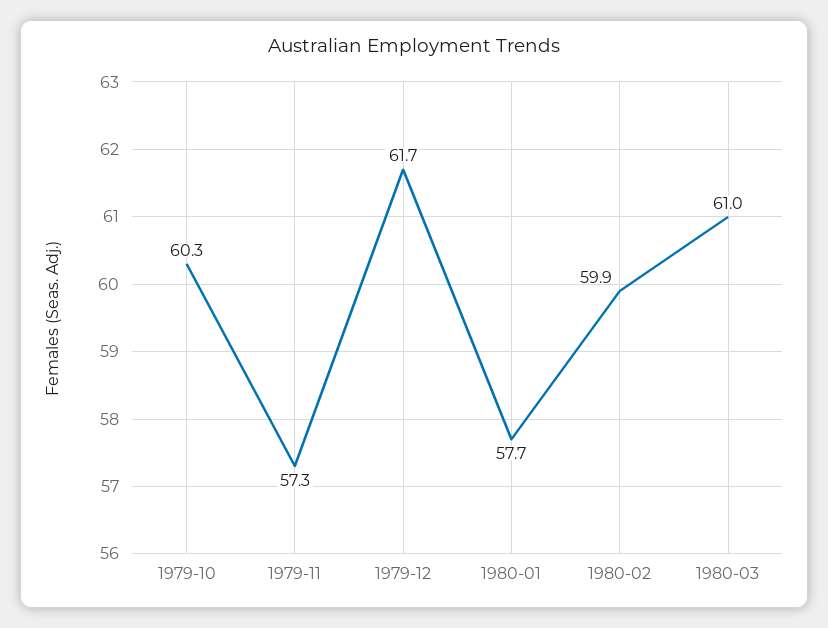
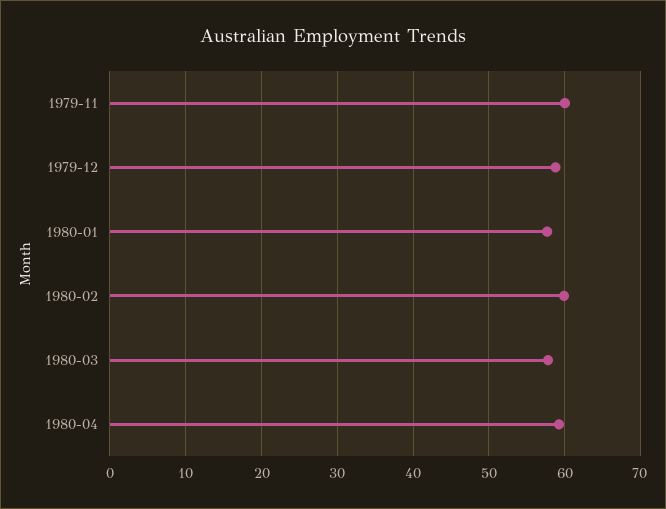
1979-10: 60.3 -> none
1979-11: 57.3 -> 60
1979-12: 61.7 -> 59
1980-03: 61 -> 58
1980-04: none -> 59

